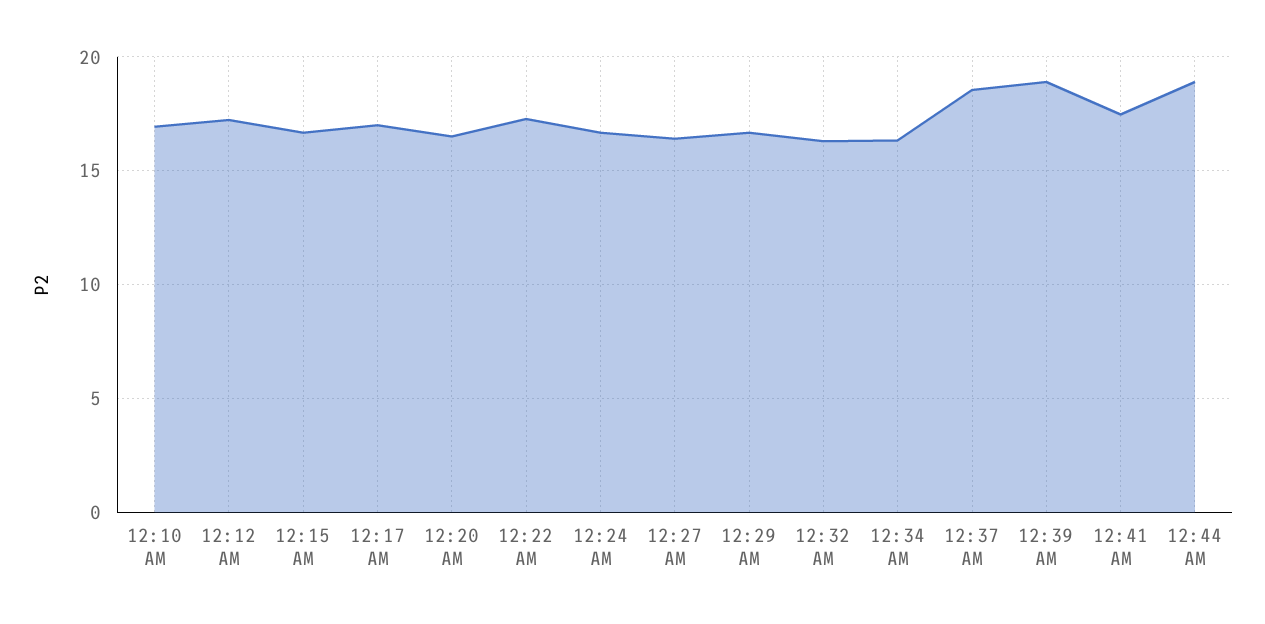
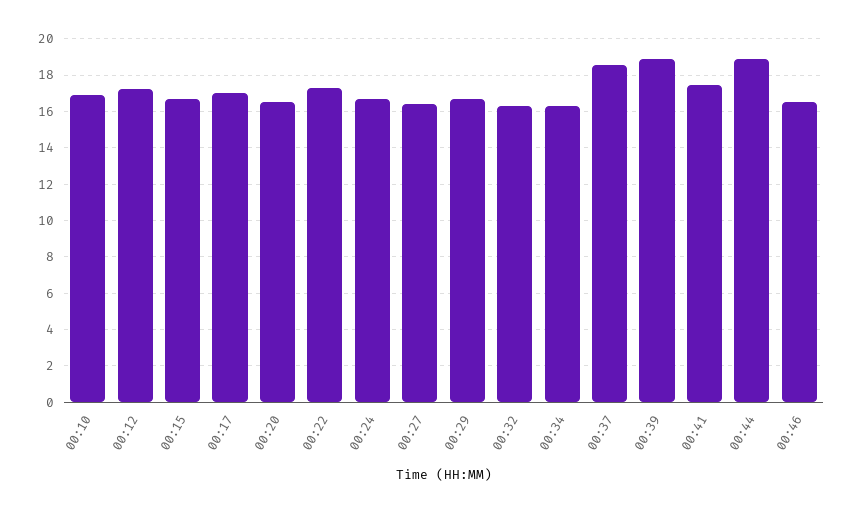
00:46: none -> 16.5

